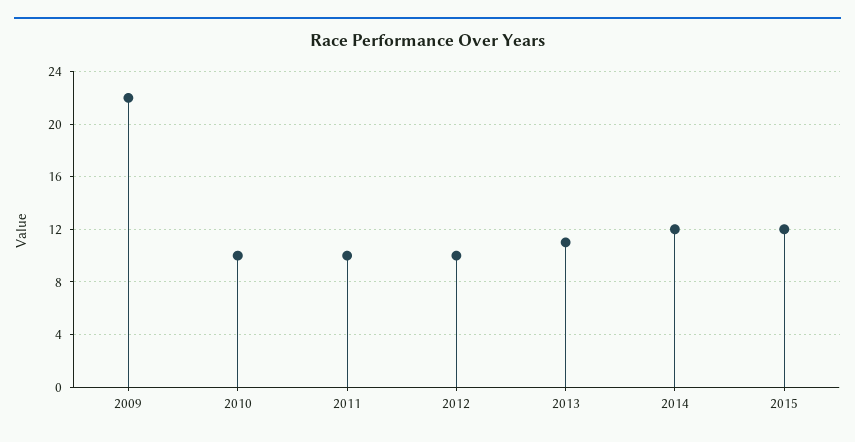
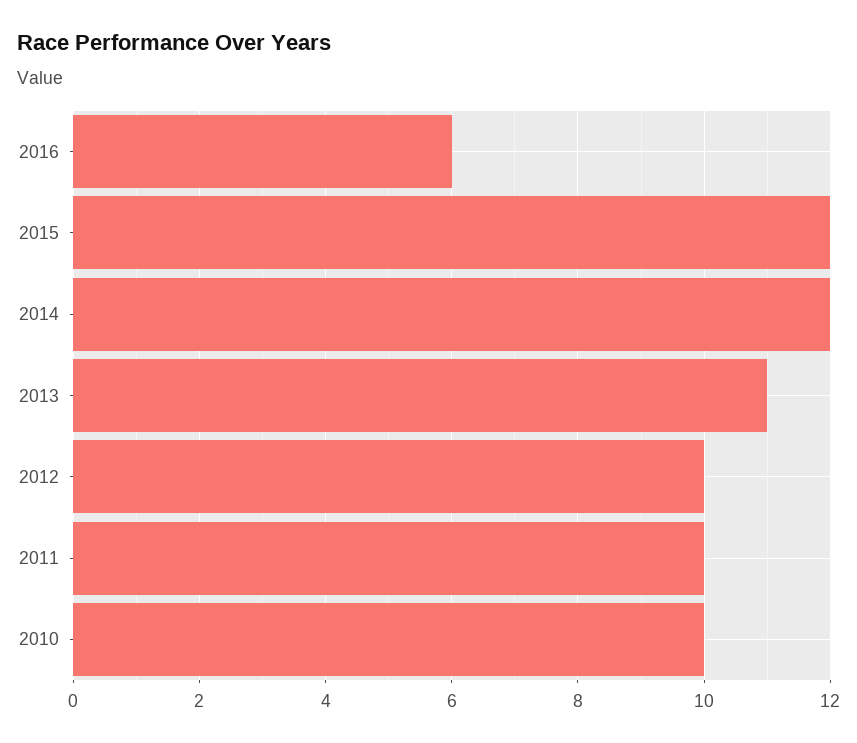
2009: 22 -> none
2016: none -> 6

